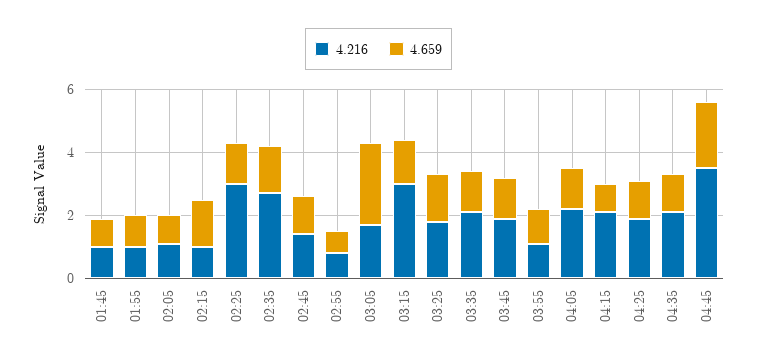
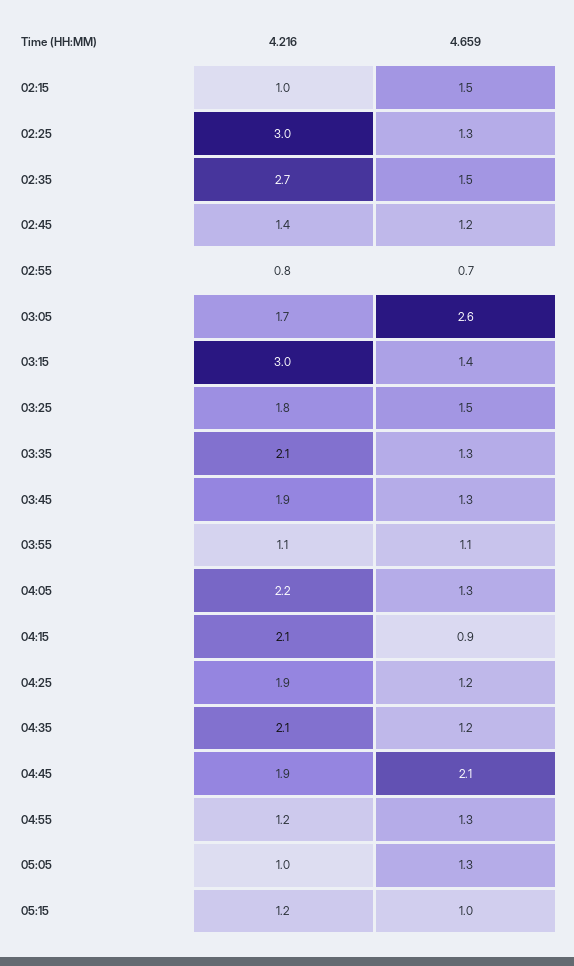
4.216, 01:45: 1 -> none
4.659, 01:45: 1 -> none
4.216, 01:55: 1 -> none
4.659, 01:55: 1 -> none
4.216, 02:05: 1 -> none
4.659, 02:05: 1 -> none
4.216, 04:45: 3.5 -> 1.9
4.216, 04:55: none -> 1.2
4.659, 04:55: none -> 1.3
4.216, 05:05: none -> 1
4.659, 05:05: none -> 1.3
4.216, 05:15: none -> 1.2
4.659, 05:15: none -> 1

